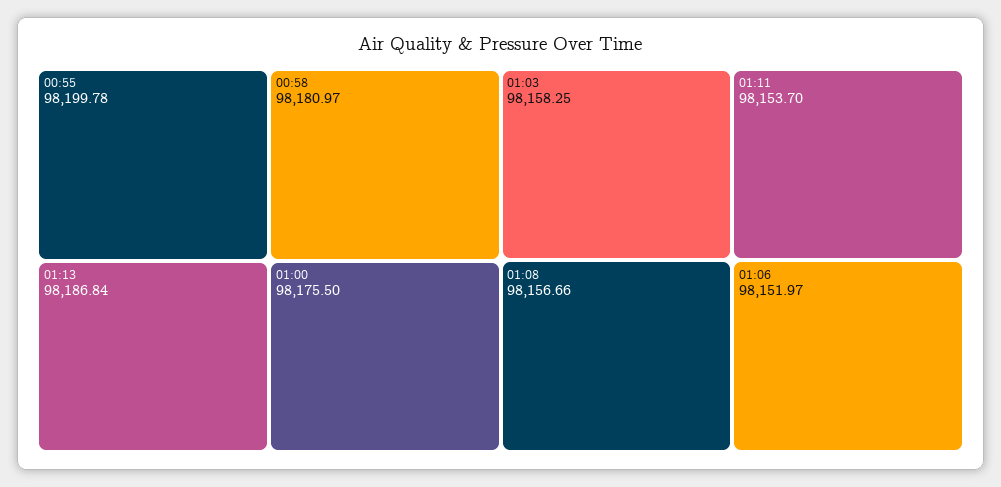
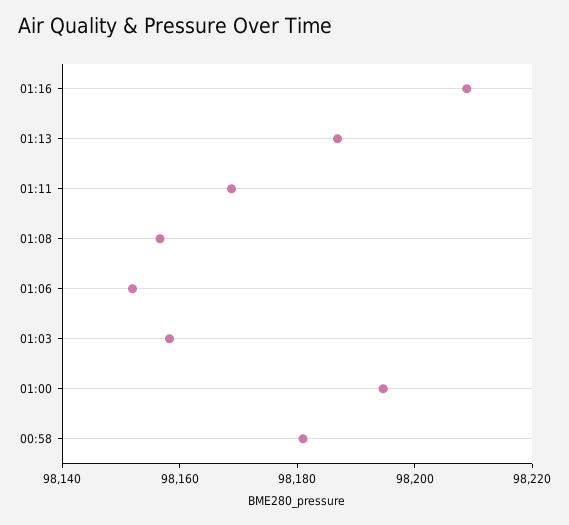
00:55: 98199.78 -> none
01:00: 98175.5 -> 98195
01:11: 98153.7 -> 98170
01:16: none -> 98210

